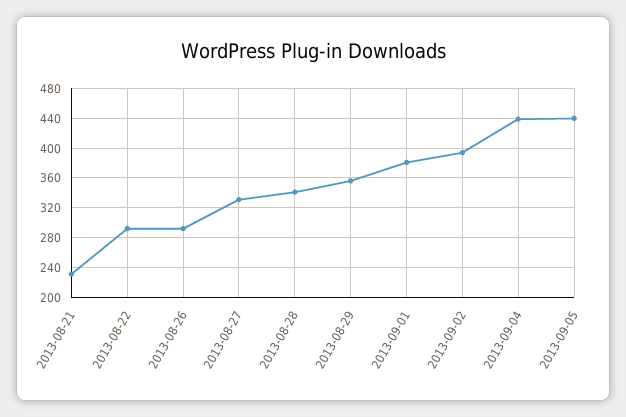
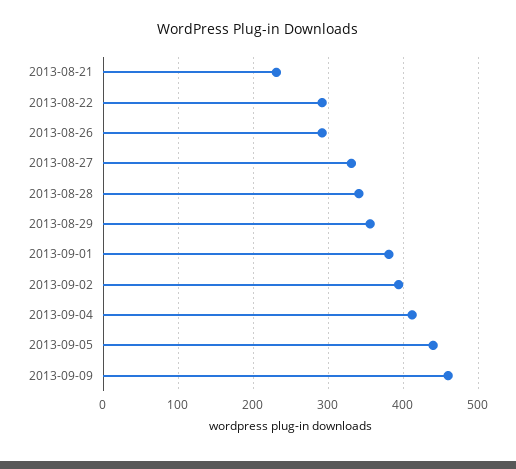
2013-09-04: 440 -> 410
2013-09-09: none -> 460

